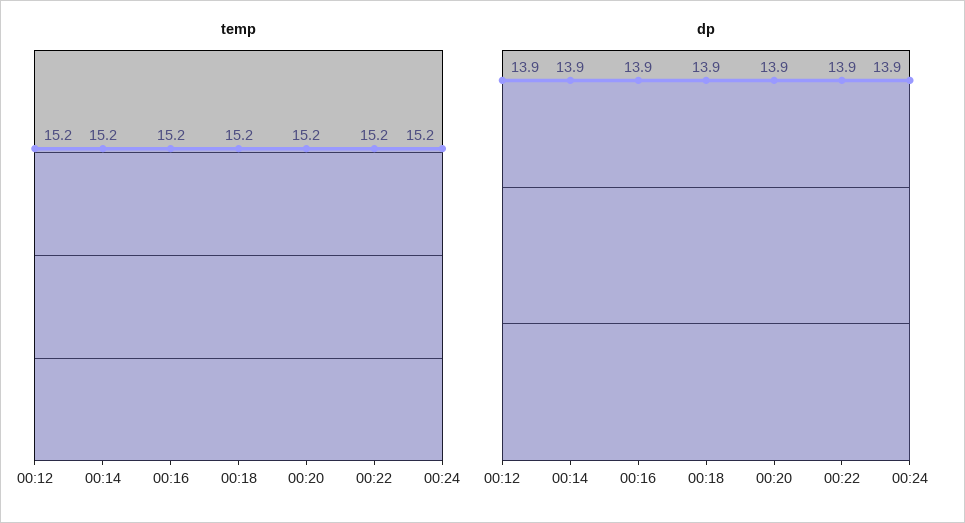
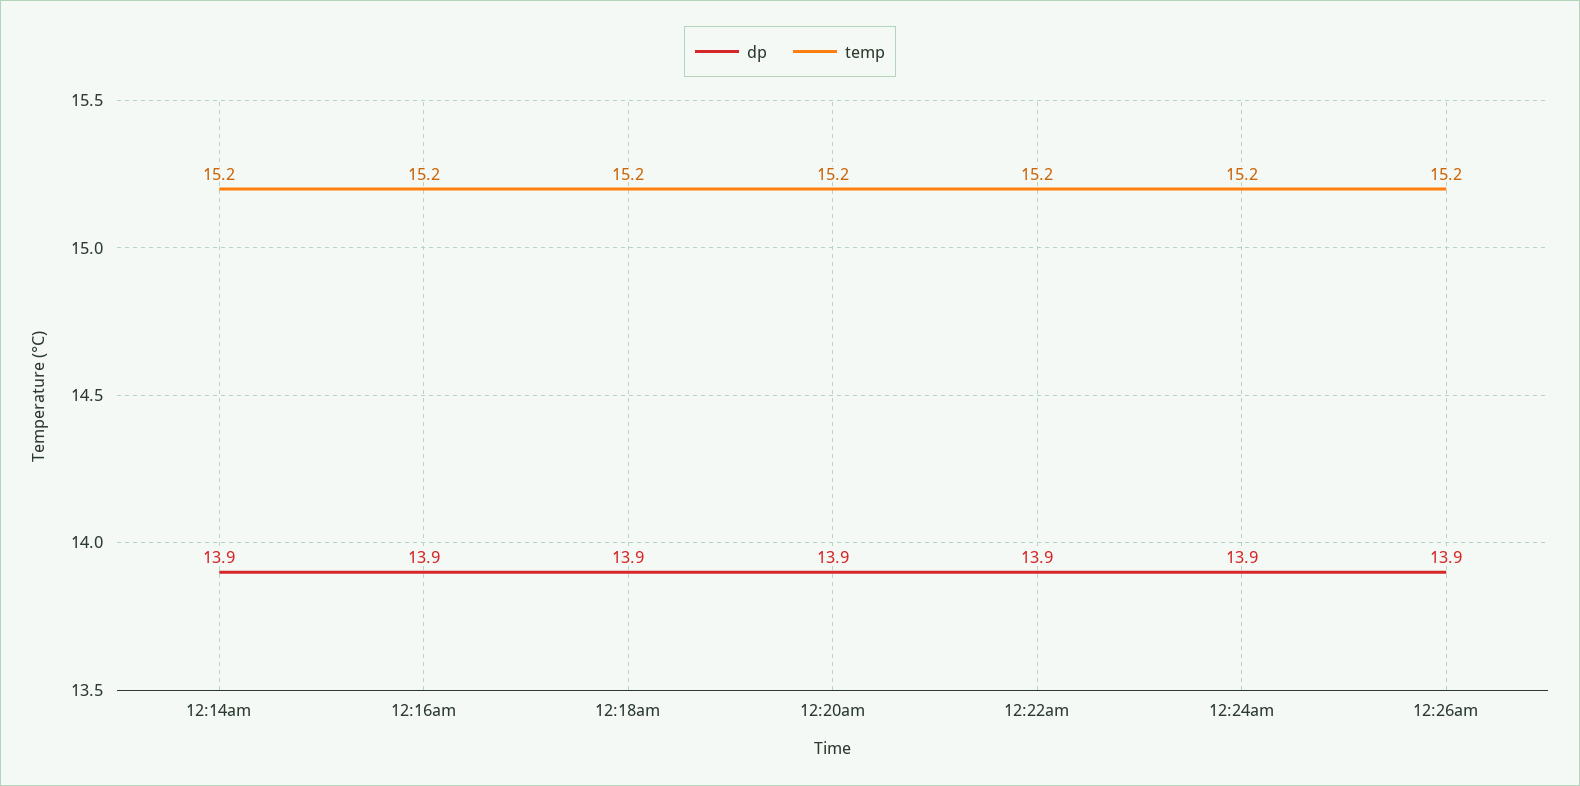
temp, 00:12: 15.2 -> none
dp, 00:12: 13.9 -> none
dp, 12:26am: none -> 13.9
temp, 12:26am: none -> 15.2

